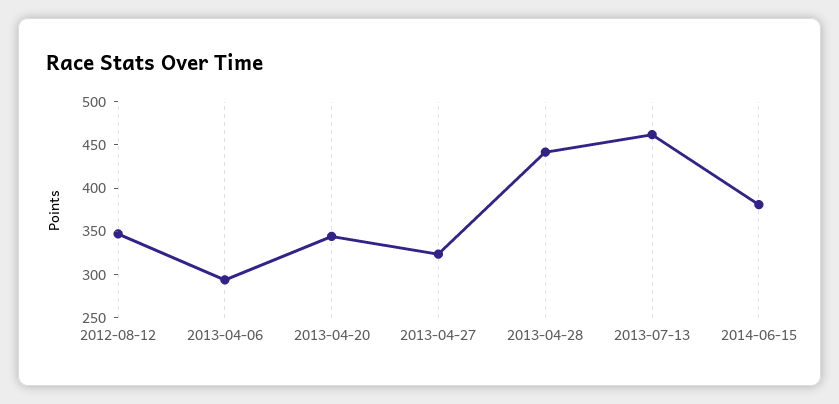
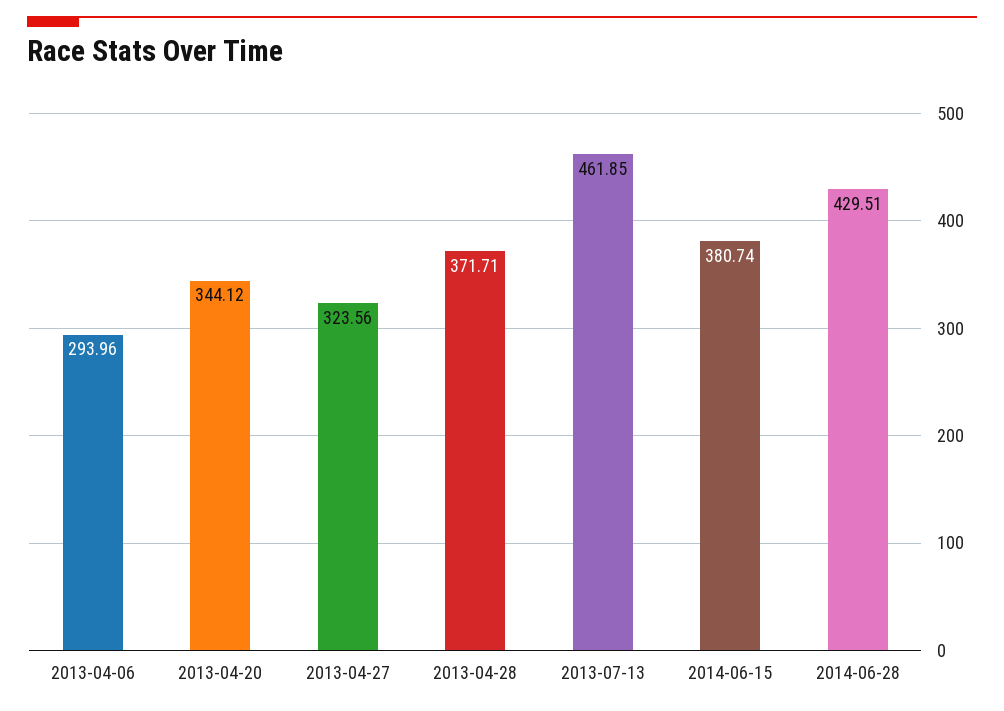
2012-08-12: 350 -> none
2013-04-28: 440 -> 371.71
2014-06-28: none -> 429.51

